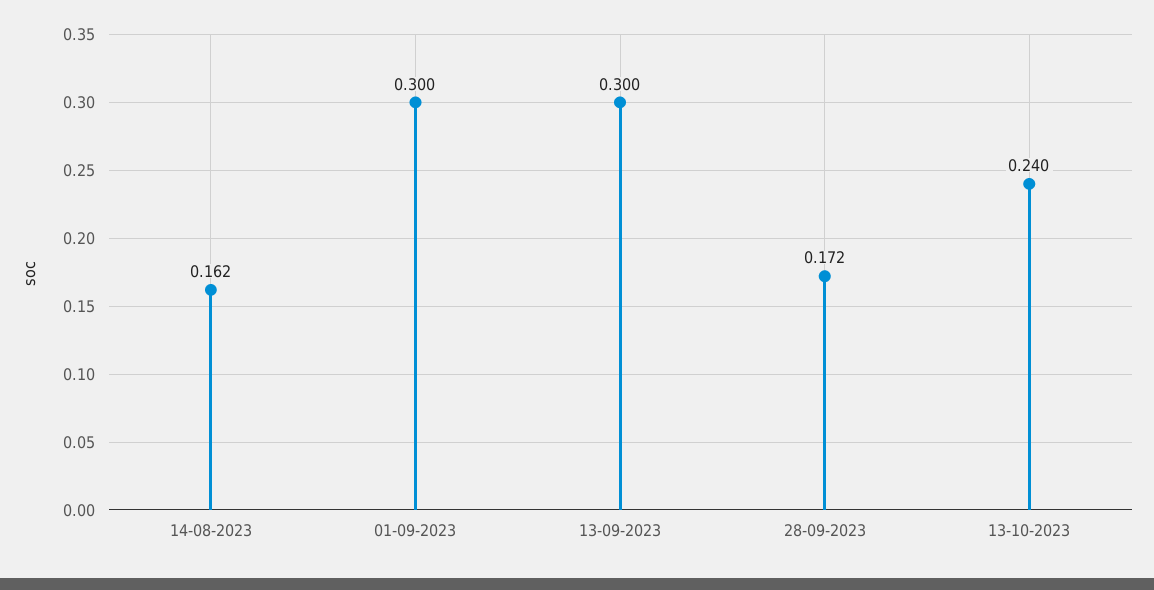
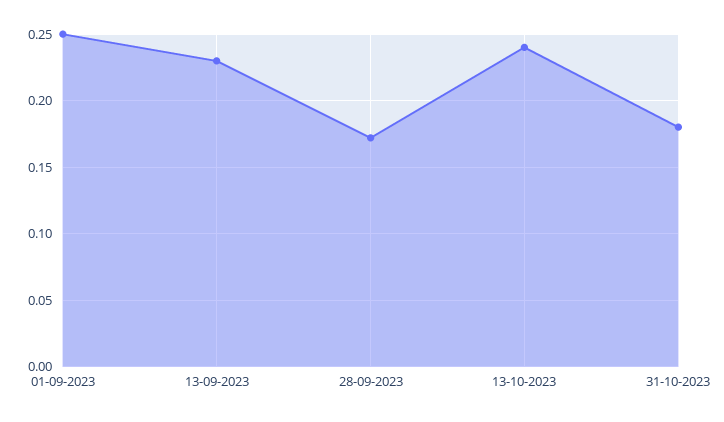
14-08-2023: 0.162 -> none
01-09-2023: 0.3 -> 0.25
13-09-2023: 0.3 -> 0.23
31-10-2023: none -> 0.18

